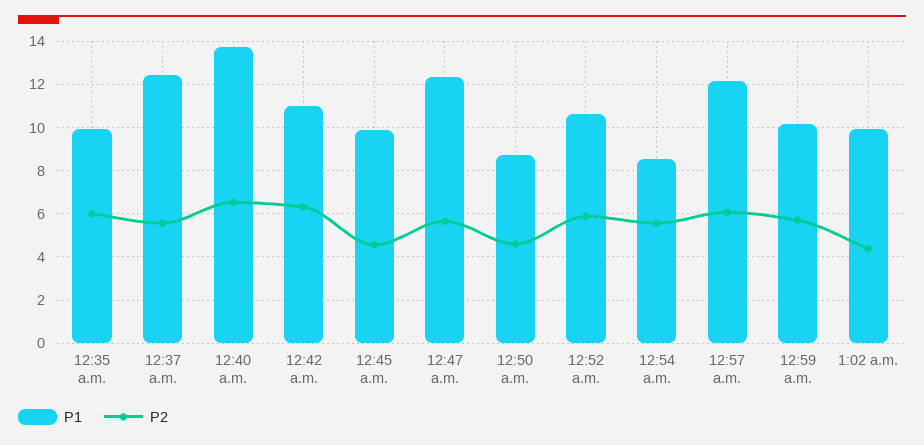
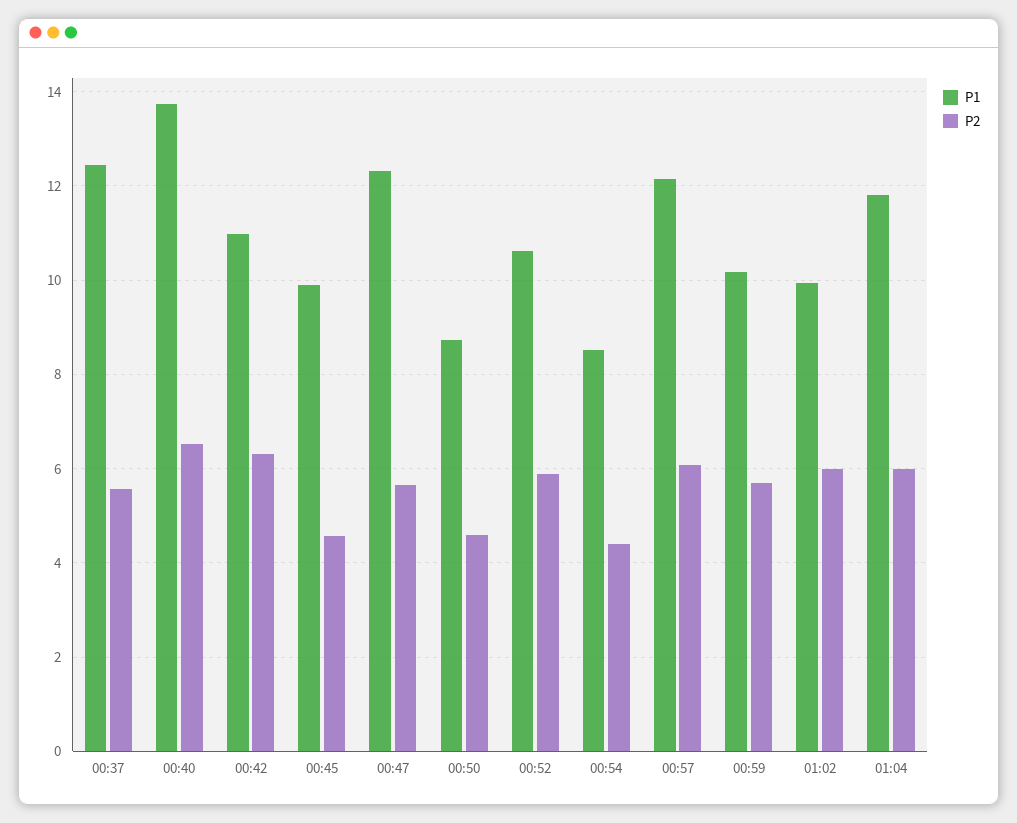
P1, 12:35 a.m.: 10 -> none
P2, 12:35 a.m.: 6 -> none
P2, 12:54 a.m.: 5.5 -> 4.4
P2, 1:02 a.m.: 4.5 -> 6
P1, 01:04: none -> 11.8
P2, 01:04: none -> 6

